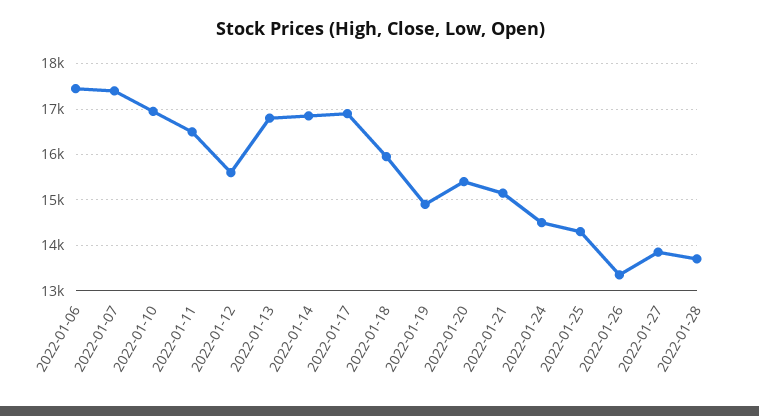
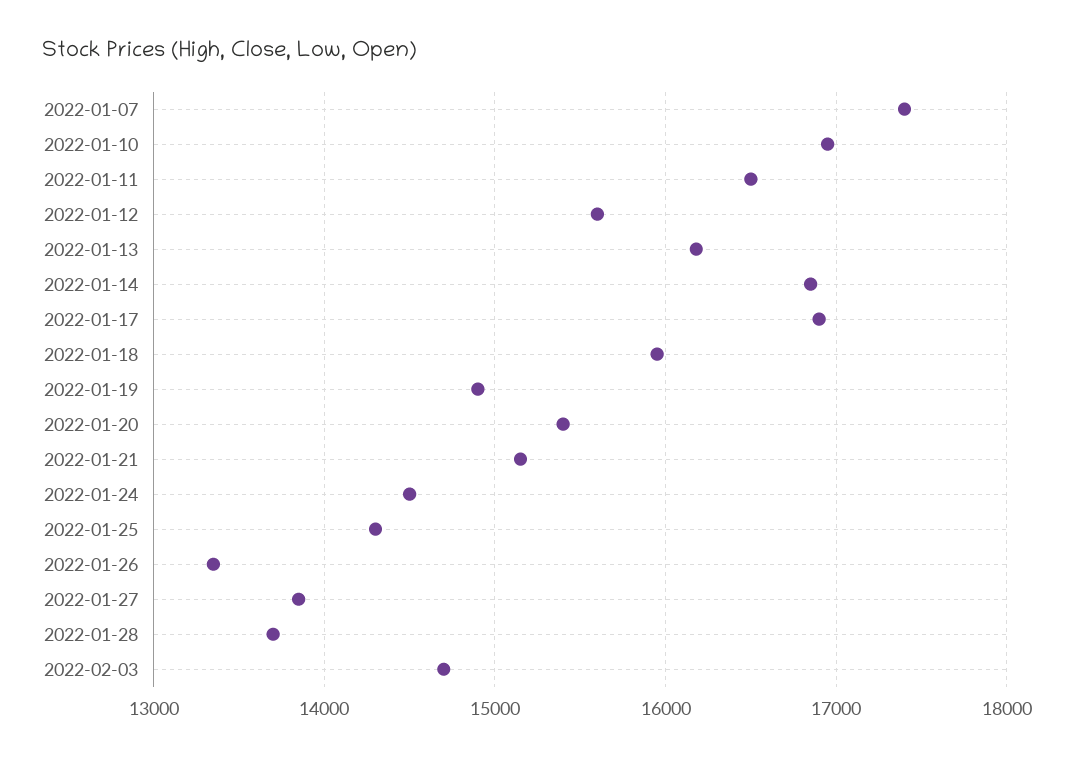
2022-01-06: 17400 -> none
2022-01-13: 16800 -> 16200
2022-02-03: none -> 14700

